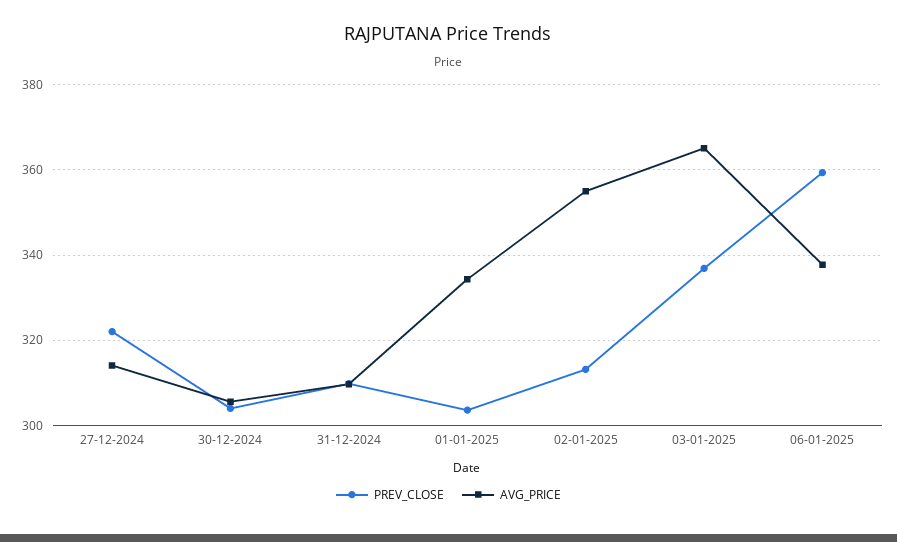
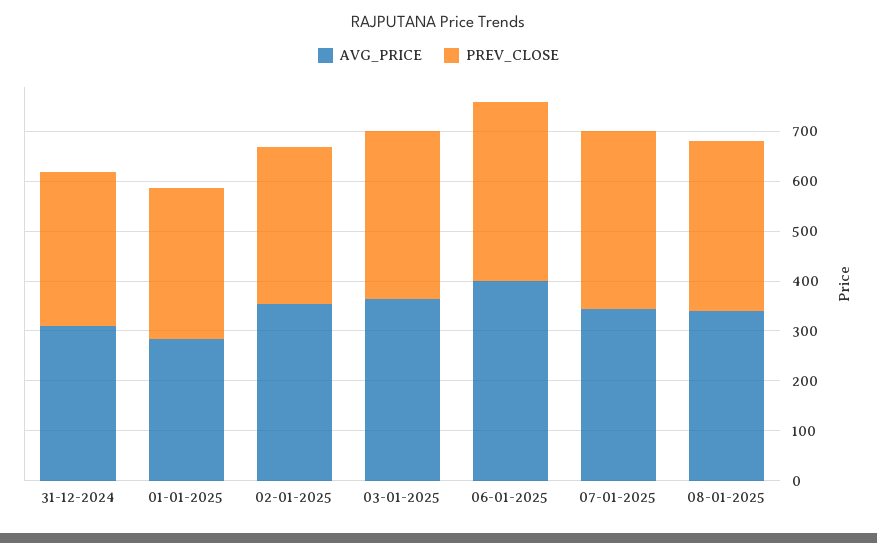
PREV_CLOSE, 27-12-2024: 322 -> none
AVG_PRICE, 27-12-2024: 314 -> none
PREV_CLOSE, 30-12-2024: 304 -> none
AVG_PRICE, 30-12-2024: 306 -> none
AVG_PRICE, 01-01-2025: 334 -> 280
AVG_PRICE, 06-01-2025: 338 -> 400
AVG_PRICE, 07-01-2025: none -> 340
PREV_CLOSE, 07-01-2025: none -> 360
AVG_PRICE, 08-01-2025: none -> 340
PREV_CLOSE, 08-01-2025: none -> 340

